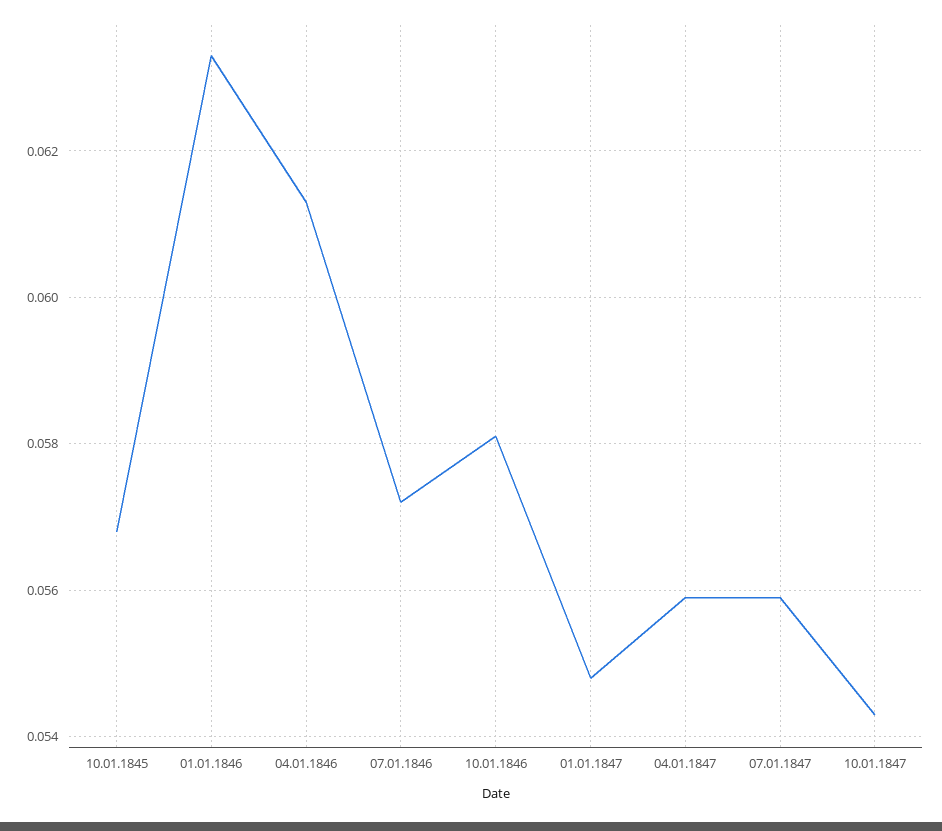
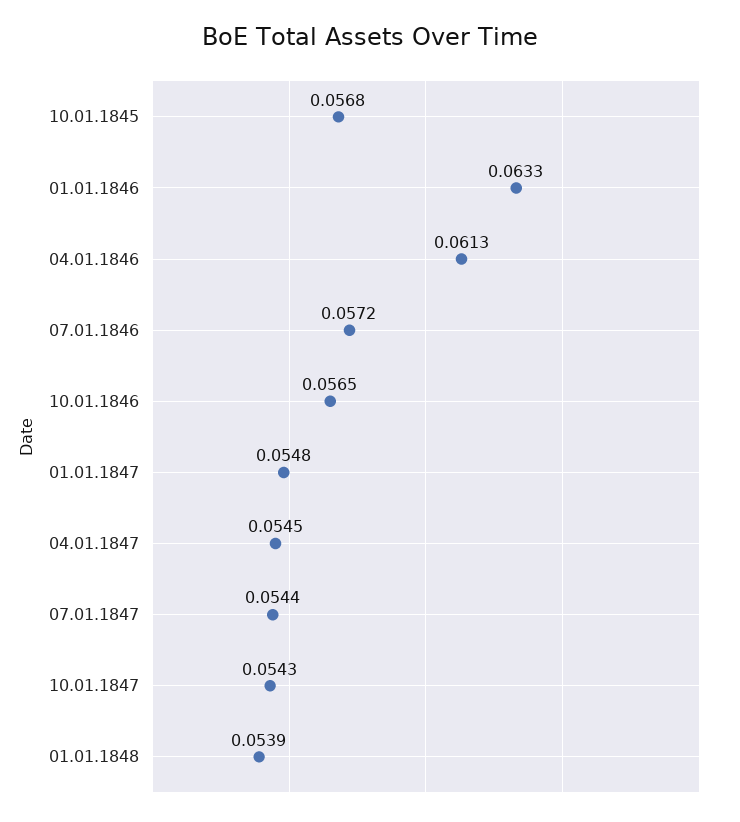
10.01.1846: 0.058 -> 0.0565
04.01.1847: 0.056 -> 0.0545
07.01.1847: 0.056 -> 0.0544
01.01.1848: none -> 0.0539

